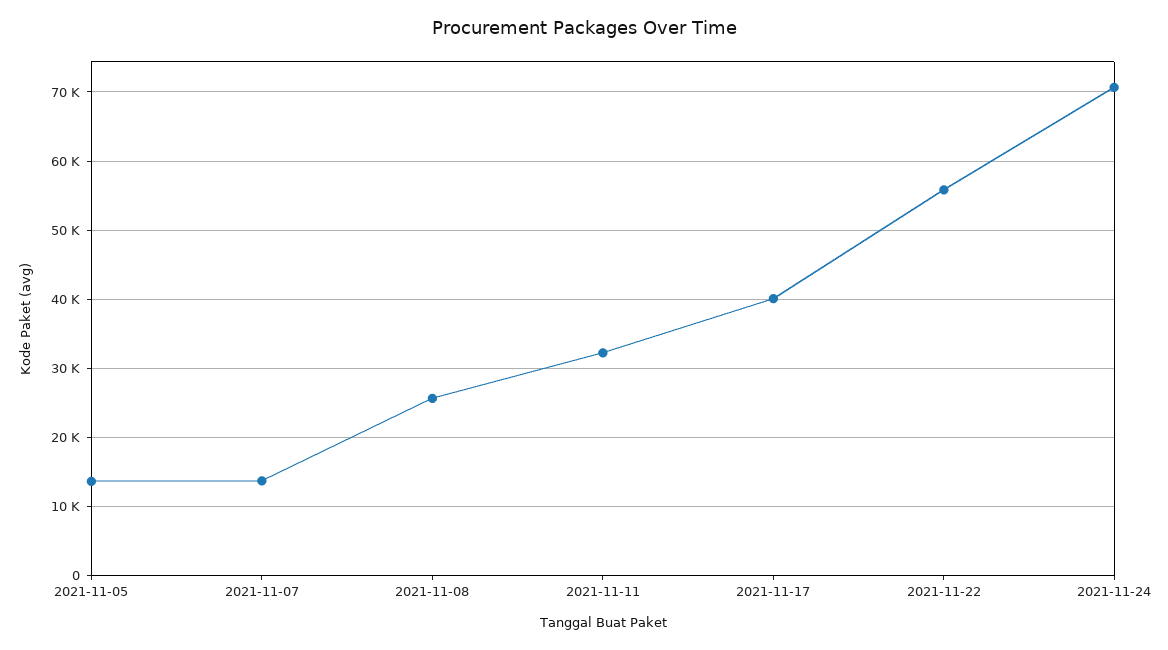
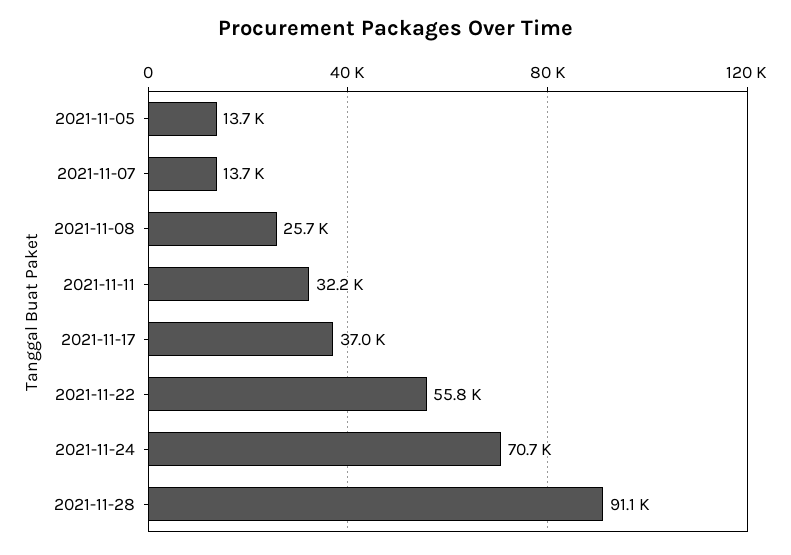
2021-11-17: 40000 -> 37000
2021-11-28: none -> 91100

